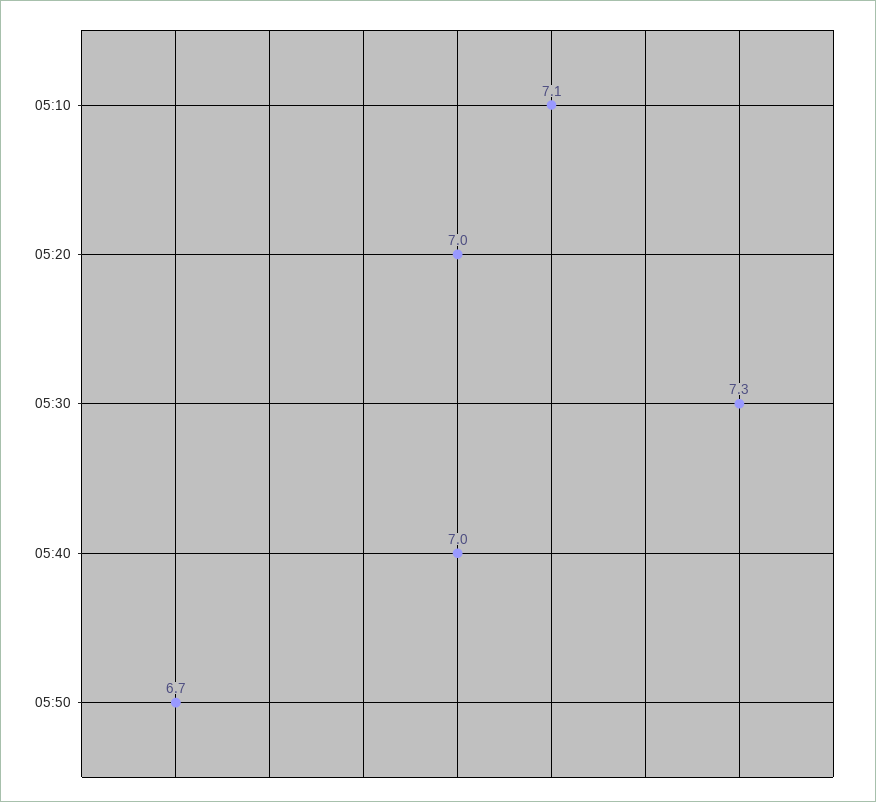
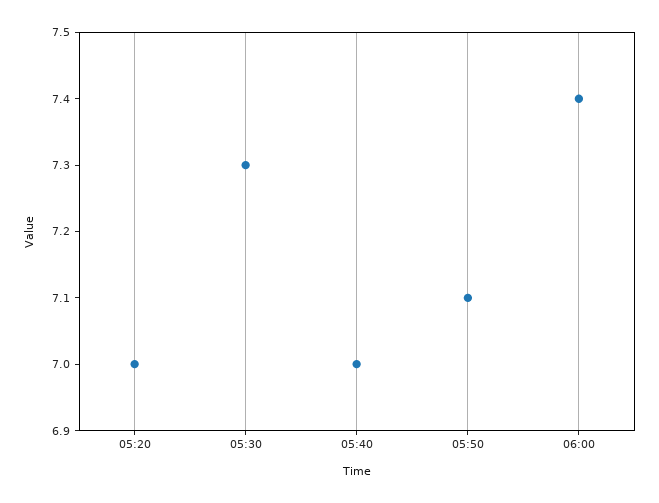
05:10: 7.1 -> none
05:50: 6.7 -> 7.1
06:00: none -> 7.4

